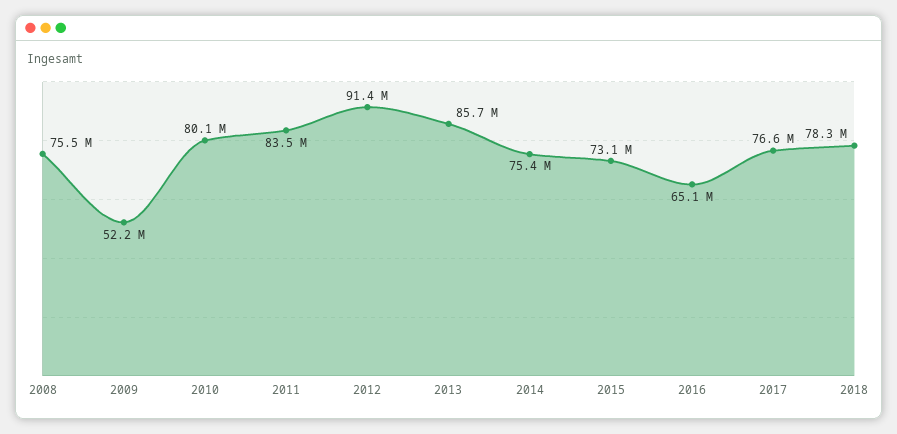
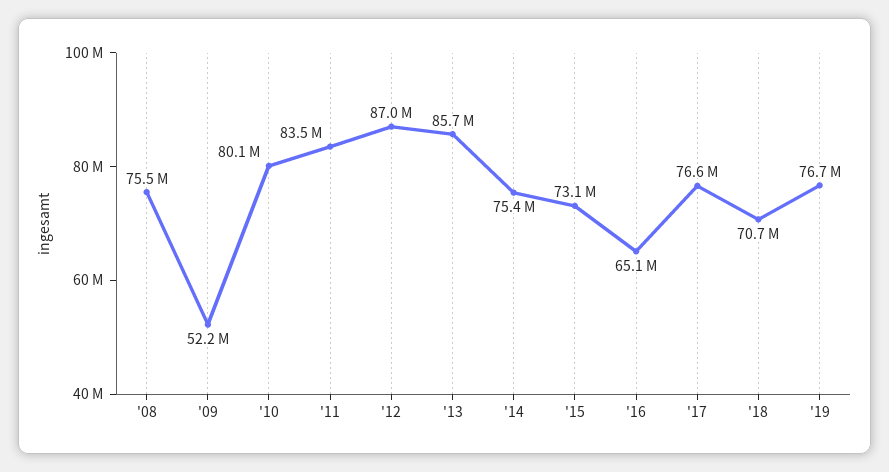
2012: 91400000 -> 87000000
2018: 78300000 -> 70700000
'19: none -> 76700000

